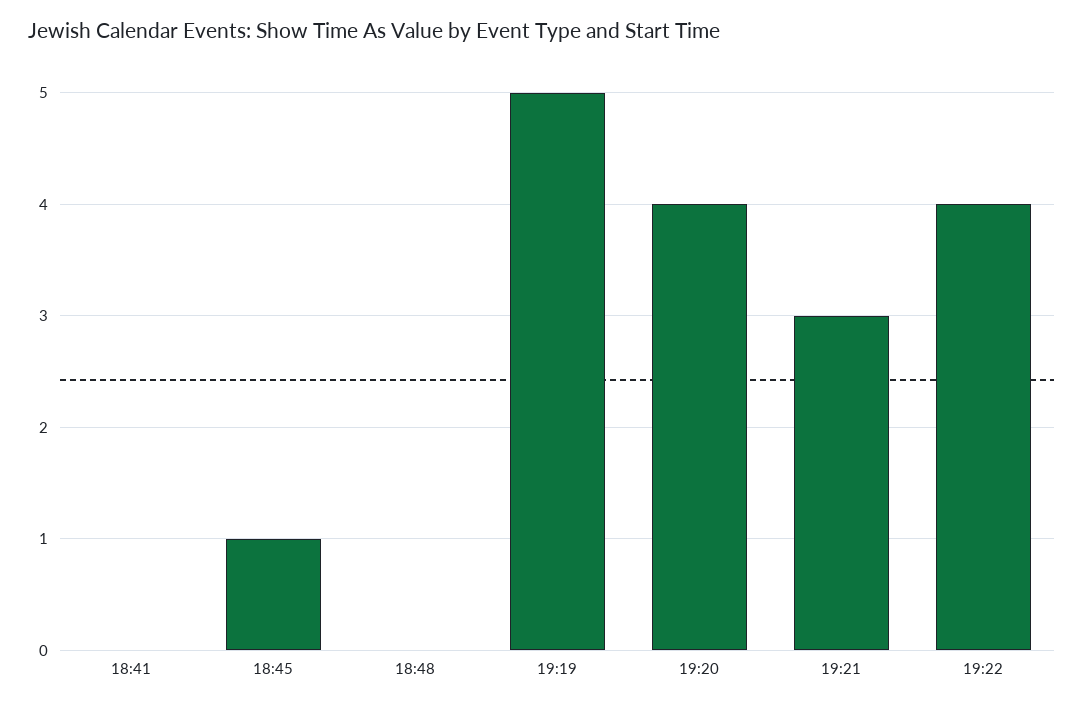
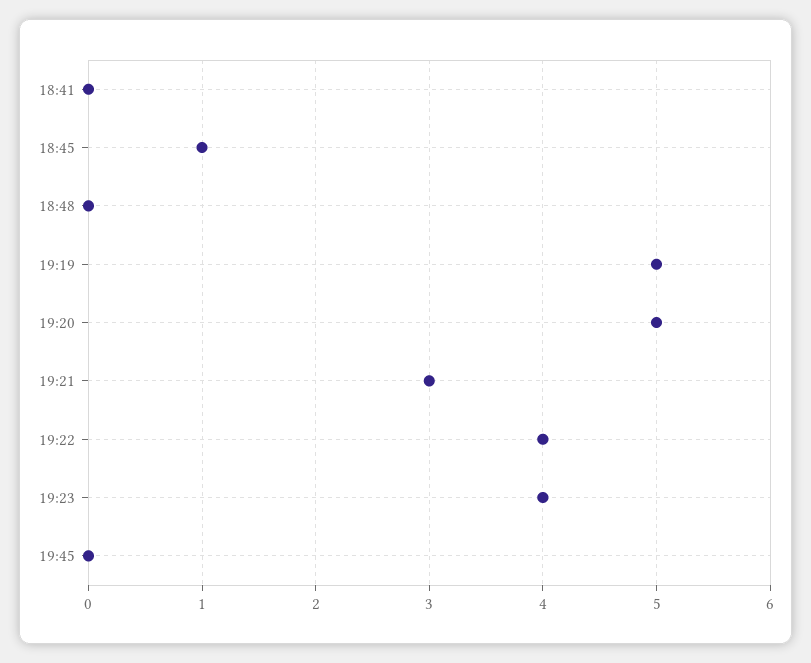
19:20: 4 -> 5
19:23: none -> 4
19:45: none -> 0

